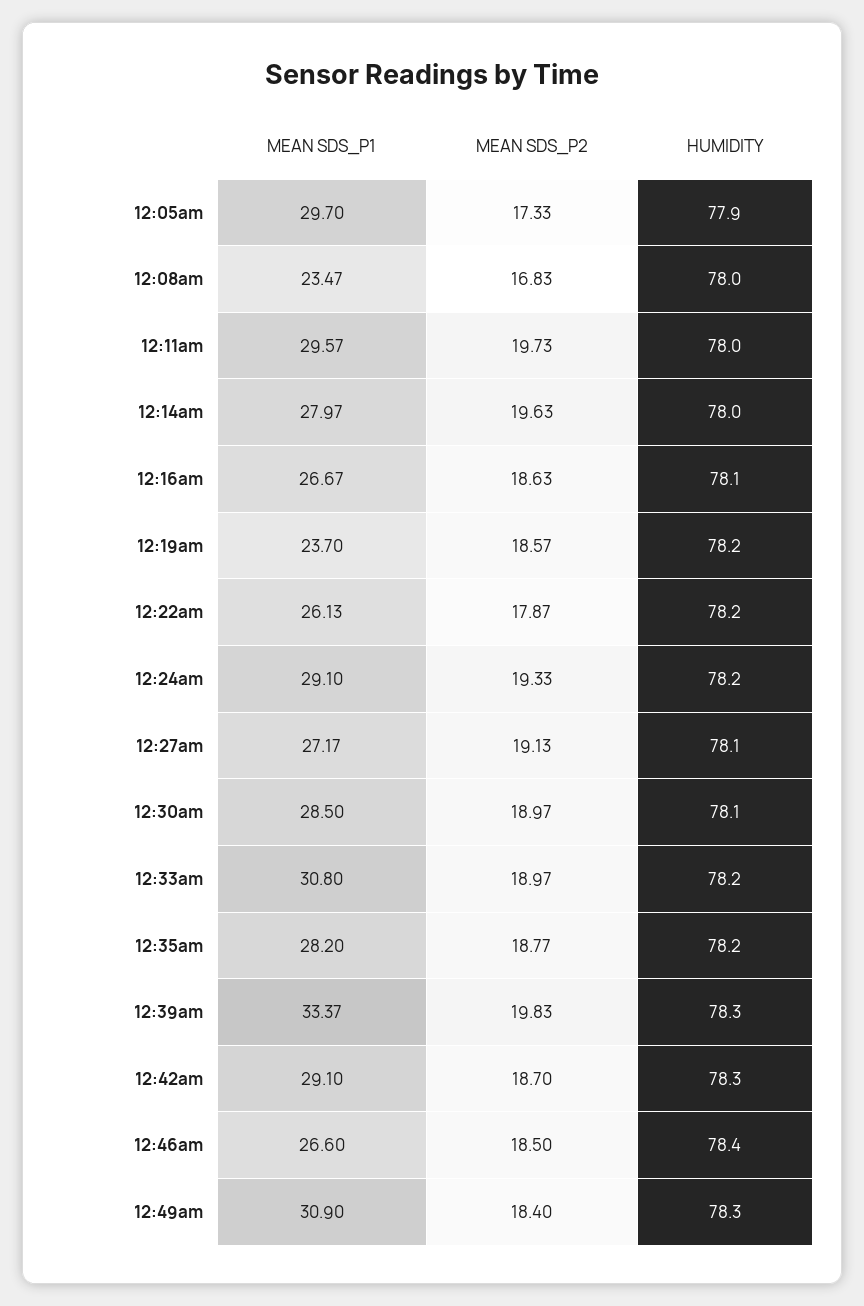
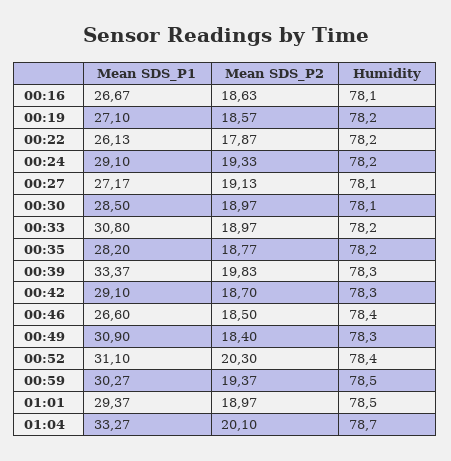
MEAN SDS_P1, 12:05am: 29.7 -> none
MEAN SDS_P2, 12:05am: 17.33 -> none
HUMIDITY, 12:05am: 77.9 -> none
MEAN SDS_P1, 12:08am: 23.47 -> none
MEAN SDS_P2, 12:08am: 16.83 -> none
HUMIDITY, 12:08am: 78 -> none
MEAN SDS_P1, 12:11am: 29.57 -> none
MEAN SDS_P2, 12:11am: 19.73 -> none
HUMIDITY, 12:11am: 78 -> none
MEAN SDS_P1, 12:14am: 27.97 -> none
MEAN SDS_P2, 12:14am: 19.63 -> none
HUMIDITY, 12:14am: 78 -> none
MEAN SDS_P1, 12:19am: 23.7 -> 27.1
MEAN SDS_P1, 00:52: none -> 31.1
MEAN SDS_P2, 00:52: none -> 20.3
HUMIDITY, 00:52: none -> 78.4
MEAN SDS_P1, 00:59: none -> 30.27
MEAN SDS_P2, 00:59: none -> 19.37
HUMIDITY, 00:59: none -> 78.5
MEAN SDS_P1, 01:01: none -> 29.37
MEAN SDS_P2, 01:01: none -> 18.97
HUMIDITY, 01:01: none -> 78.5
MEAN SDS_P1, 01:04: none -> 33.27
MEAN SDS_P2, 01:04: none -> 20.1
HUMIDITY, 01:04: none -> 78.7

